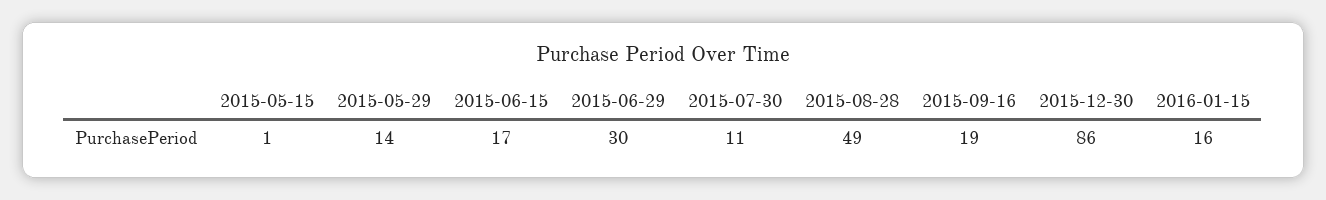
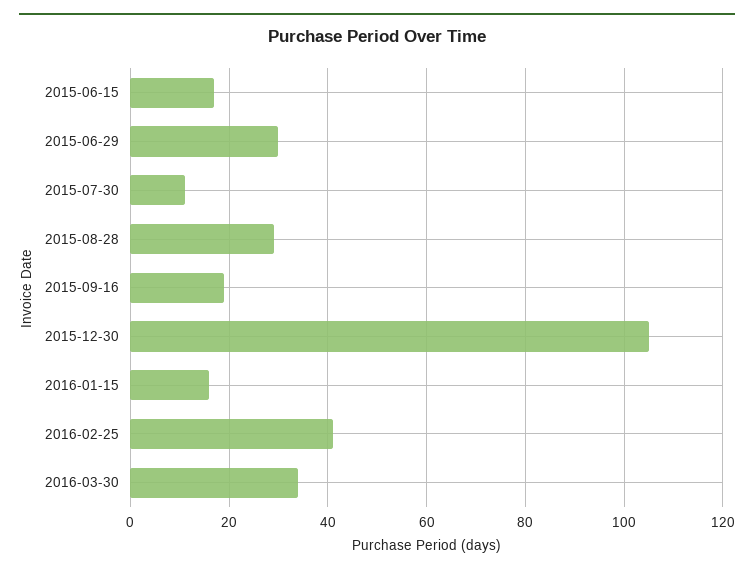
2015-05-15: 1 -> none
2015-05-29: 14 -> none
2015-08-28: 49 -> 30
2015-12-30: 86 -> 105
2016-02-25: none -> 40
2016-03-30: none -> 35

